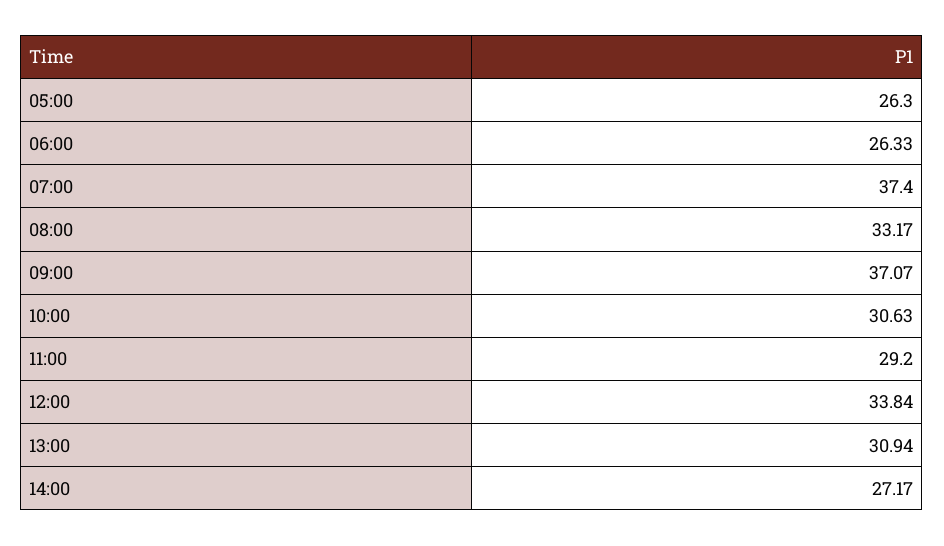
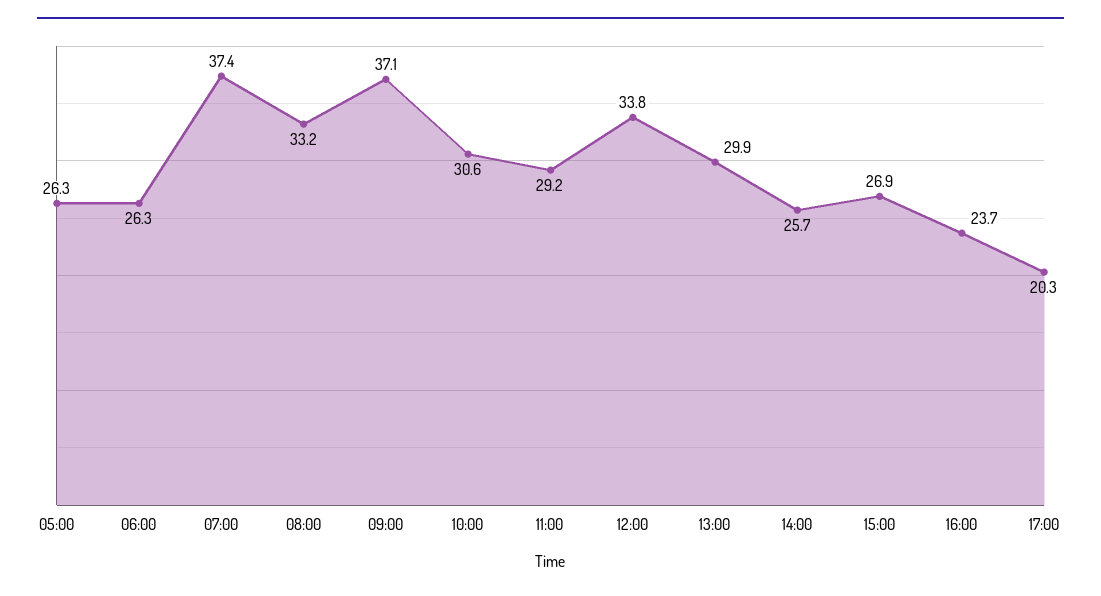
13:00: 30.94 -> 29.9
14:00: 27.17 -> 25.7
15:00: none -> 26.9
16:00: none -> 23.7
17:00: none -> 20.3

